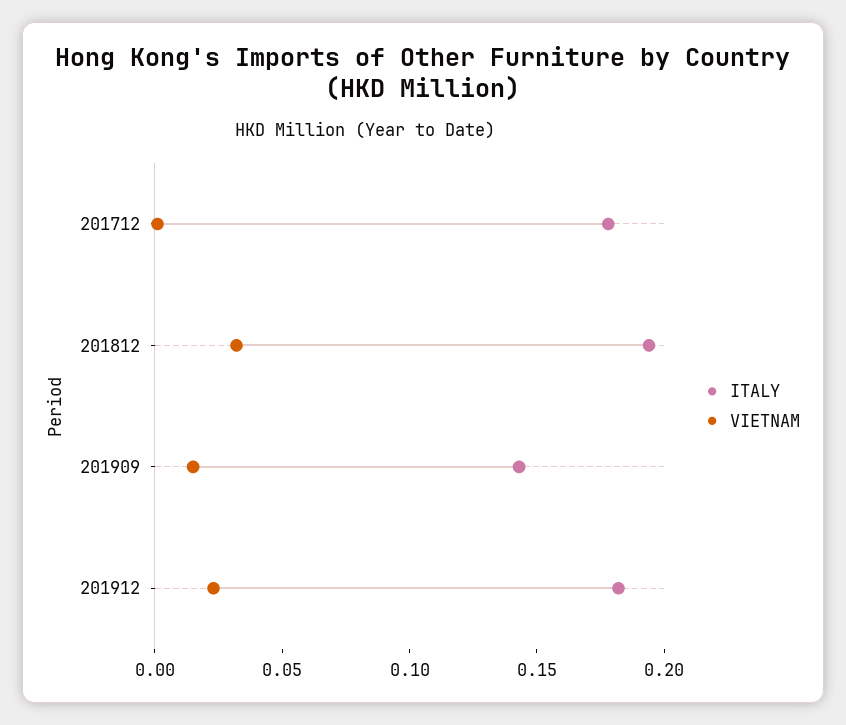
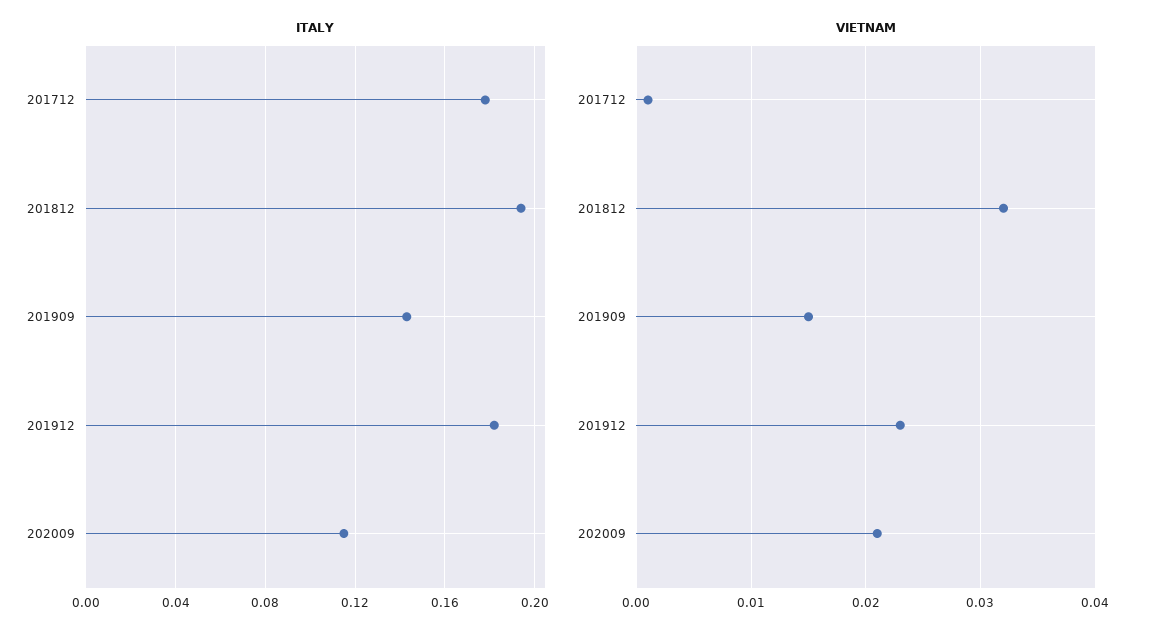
ITALY, 202009: none -> 0.115
VIETNAM, 202009: none -> 0.021

